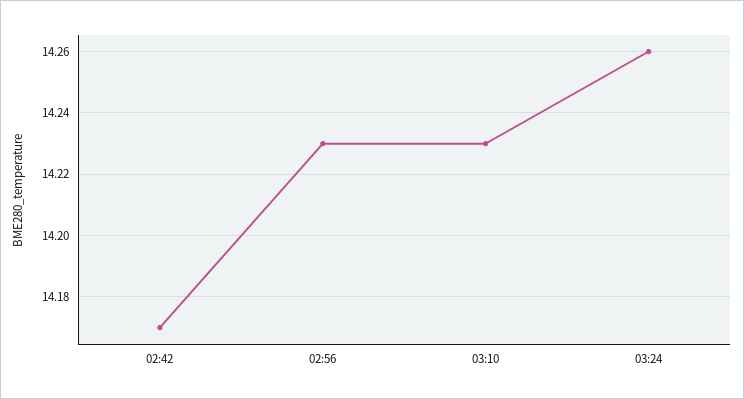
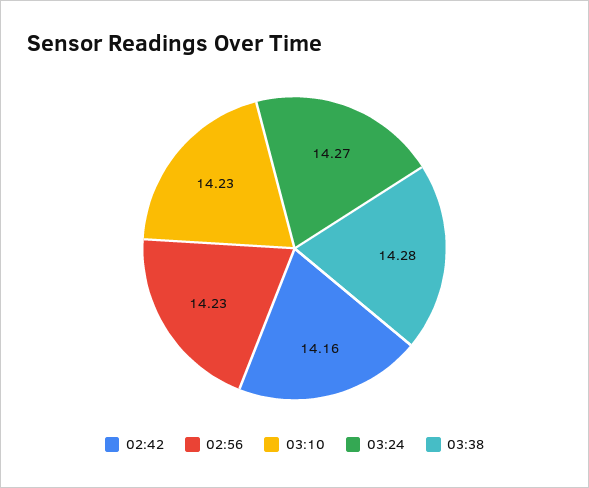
02:42: 14.17 -> 14.16
03:24: 14.26 -> 14.27
03:38: none -> 14.28

